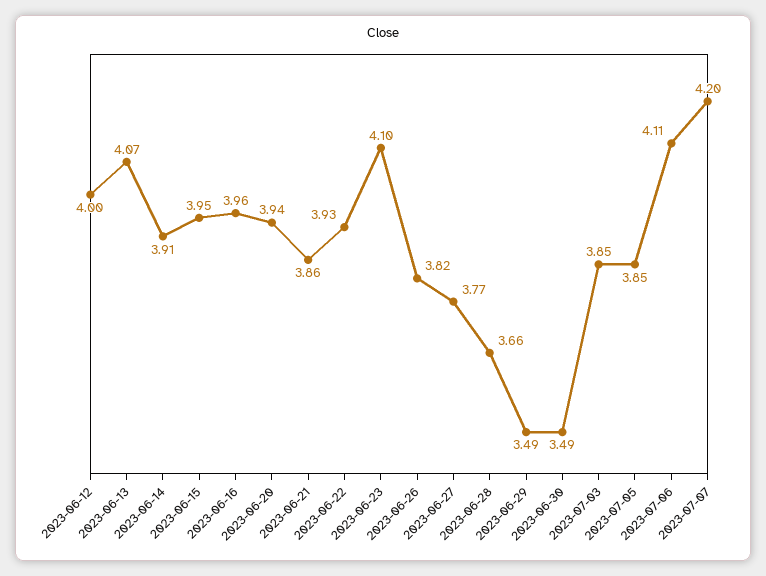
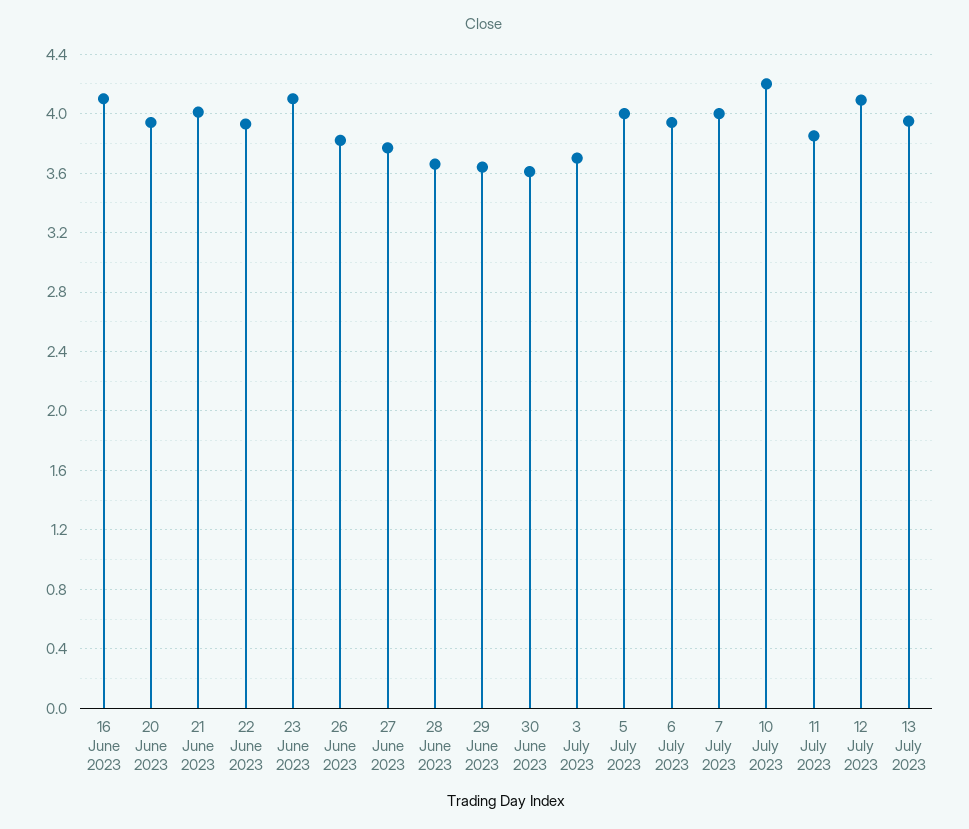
2023-06-12: 4 -> none
2023-06-13: 4.07 -> none
2023-06-14: 3.91 -> none
2023-06-15: 3.95 -> none
2023-06-16: 3.96 -> 4.1
2023-06-21: 3.86 -> 4
2023-06-29: 3.49 -> 3.65
2023-06-30: 3.49 -> 3.6
2023-07-03: 3.85 -> 3.7
2023-07-05: 3.85 -> 4
2023-07-06: 4.11 -> 3.95
2023-07-07: 4.2 -> 4
10 July 2023: none -> 4.2
11 July 2023: none -> 3.85
12 July 2023: none -> 4.1
13 July 2023: none -> 3.95

